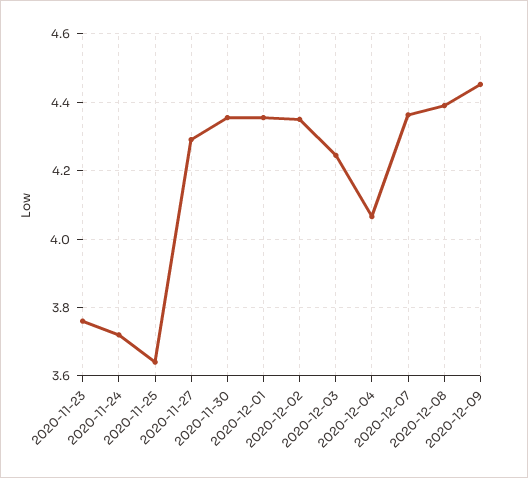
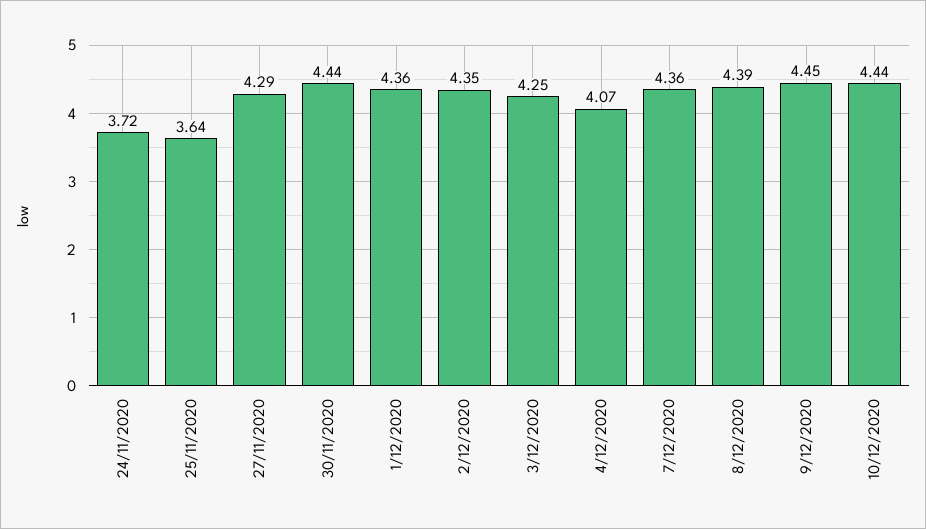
2020-11-23: 3.76 -> none
2020-11-30: 4.36 -> 4.44
10/12/2020: none -> 4.44

